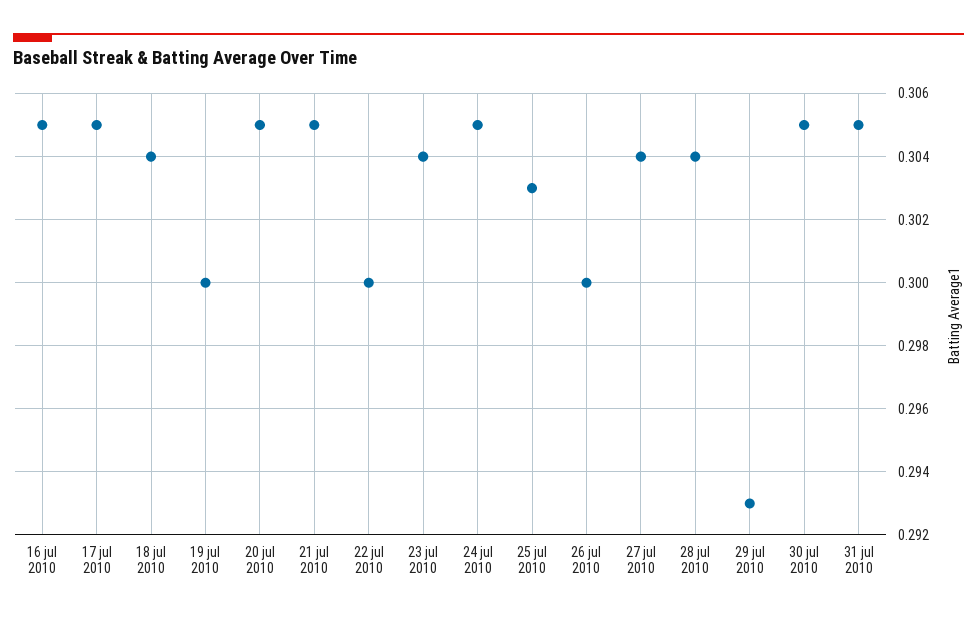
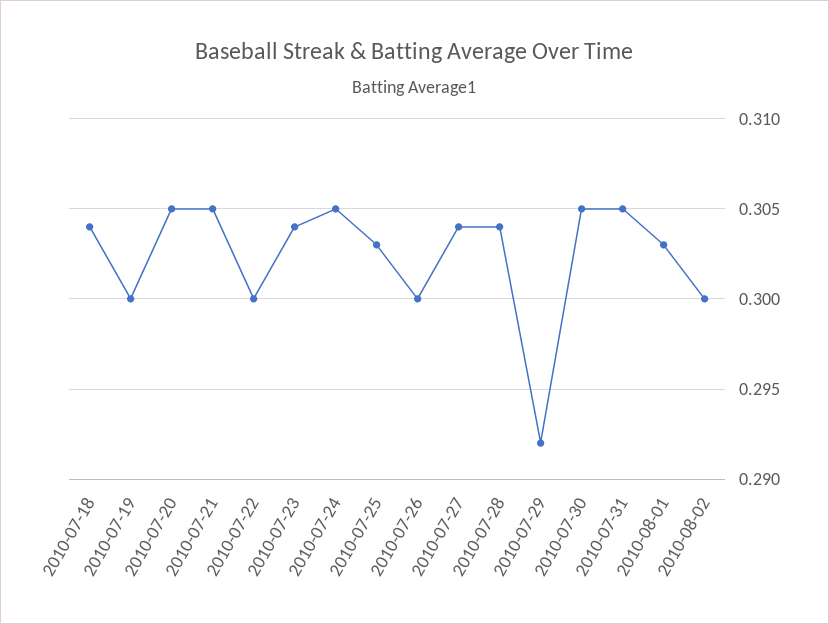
16 jul 2010: 0.305 -> none
17 jul 2010: 0.305 -> none
29 jul 2010: 0.293 -> 0.292
2010-08-01: none -> 0.303
2010-08-02: none -> 0.3

